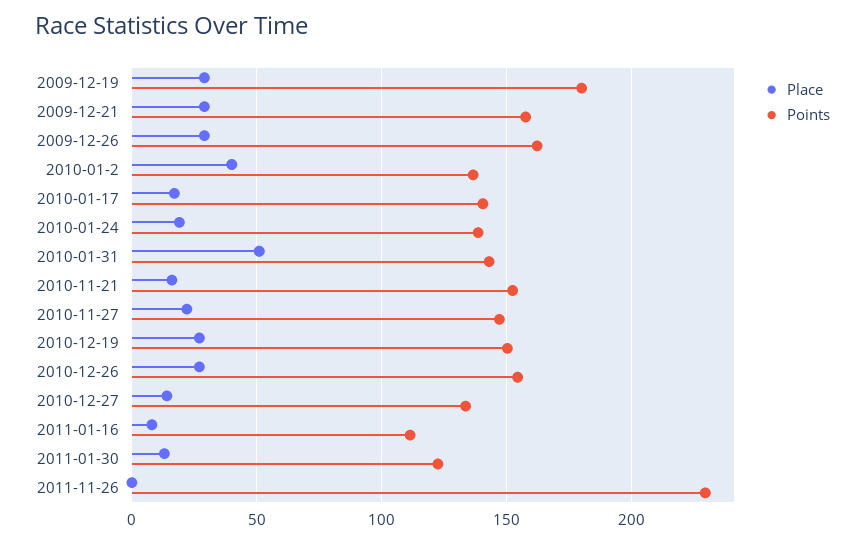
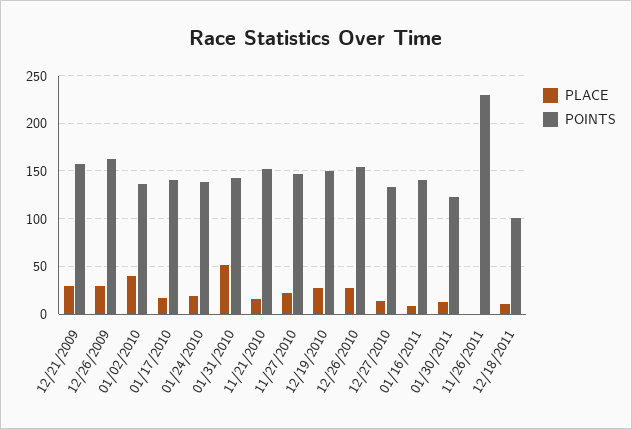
Place, 2009-12-19: 30 -> none
Points, 2009-12-19: 180 -> none
Points, 2011-01-16: 110 -> 140
Place, 12/18/2011: none -> 10
Points, 12/18/2011: none -> 100

